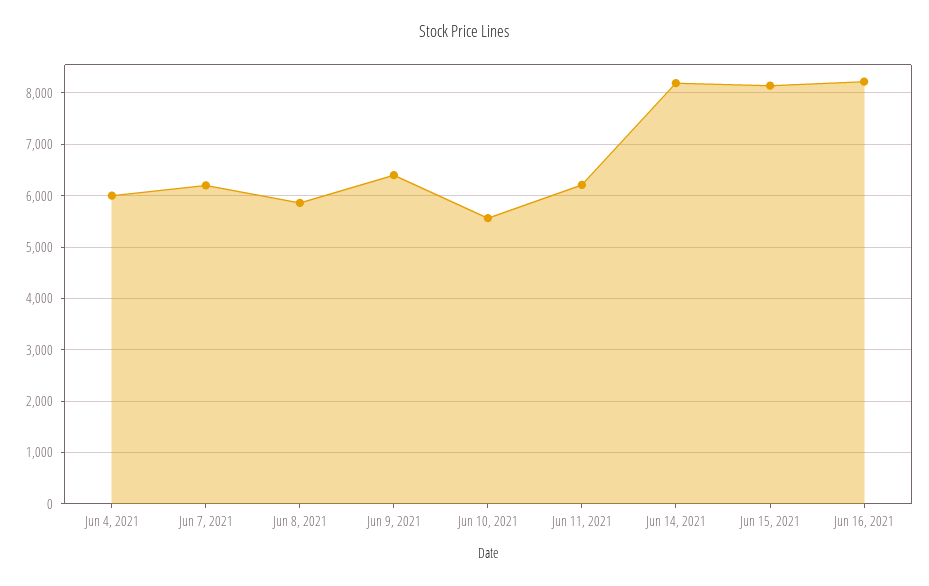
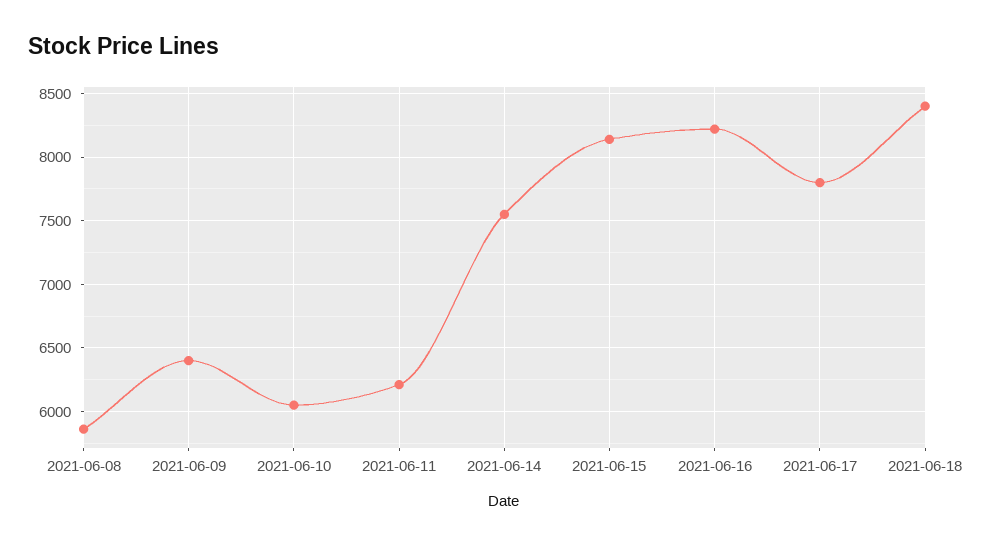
Jun 4, 2021: 6000 -> none
Jun 7, 2021: 6200 -> none
Jun 10, 2021: 5600 -> 6050
Jun 14, 2021: 8200 -> 7550
2021-06-17: none -> 7800
2021-06-18: none -> 8400

